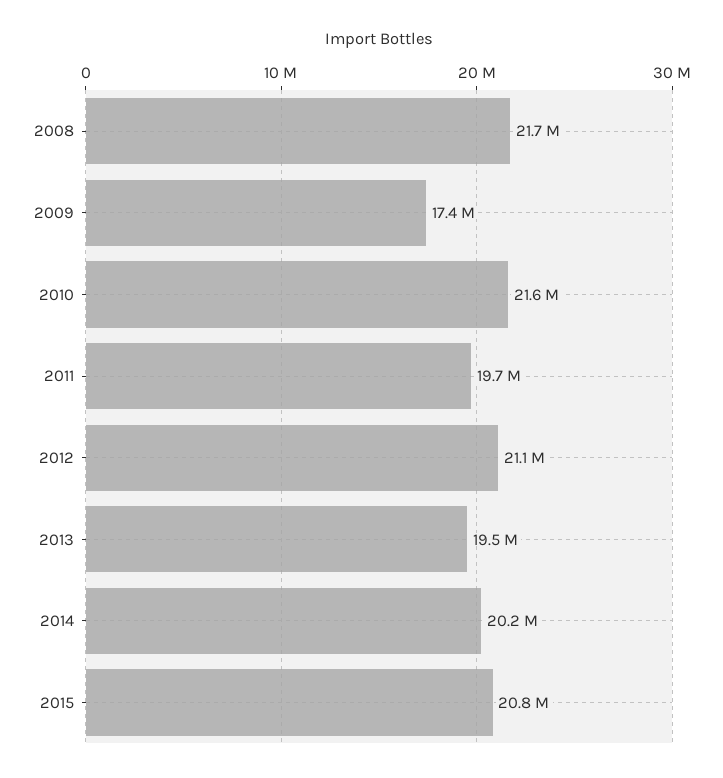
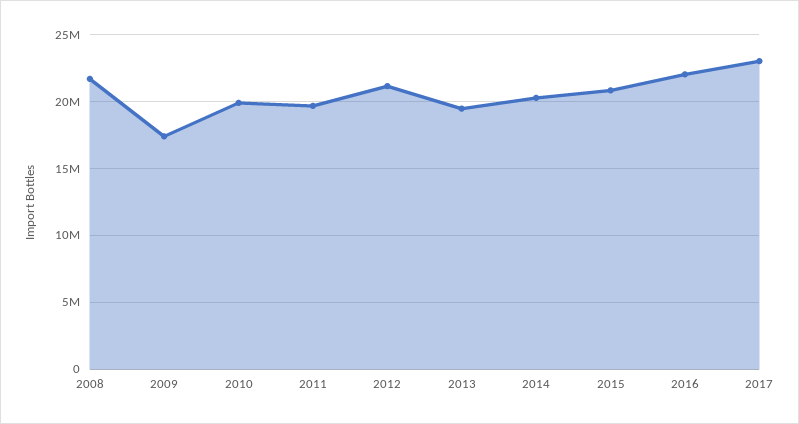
2010: 21600000 -> 20000000
2016: none -> 22000000
2017: none -> 23000000

